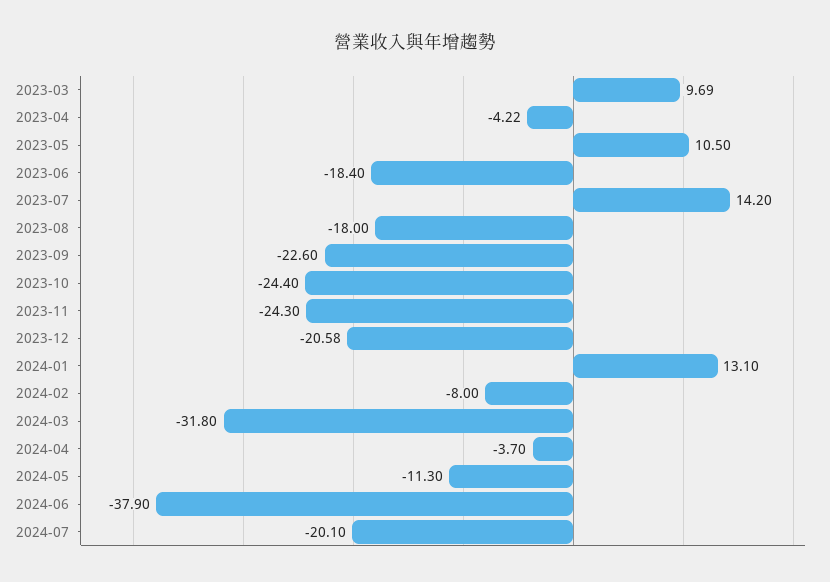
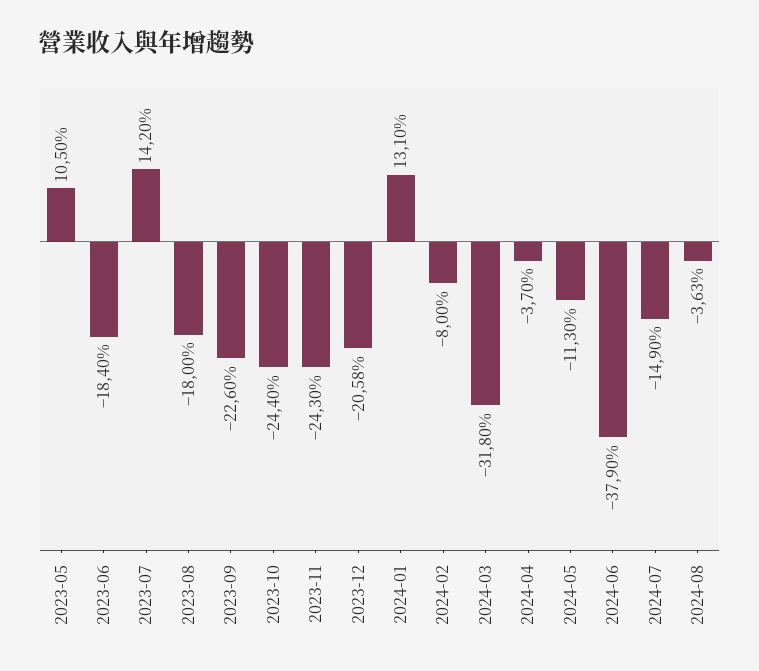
2023-03: 9.69 -> none
2023-04: -4.22 -> none
2024-07: -20.1 -> -14.9
2024-08: none -> -3.63

